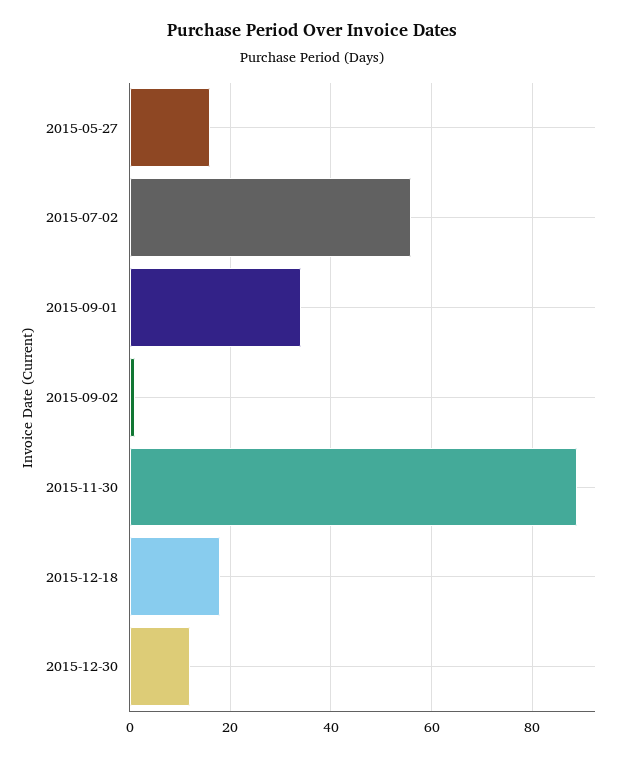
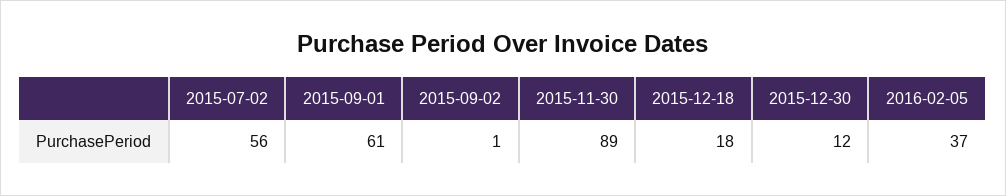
2015-05-27: 15 -> none
2015-09-01: 35 -> 61
2016-02-05: none -> 37

